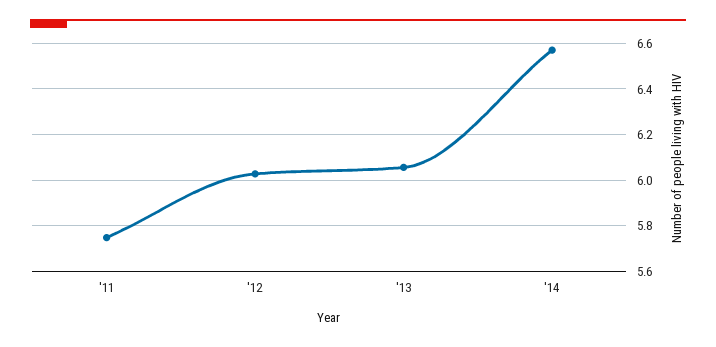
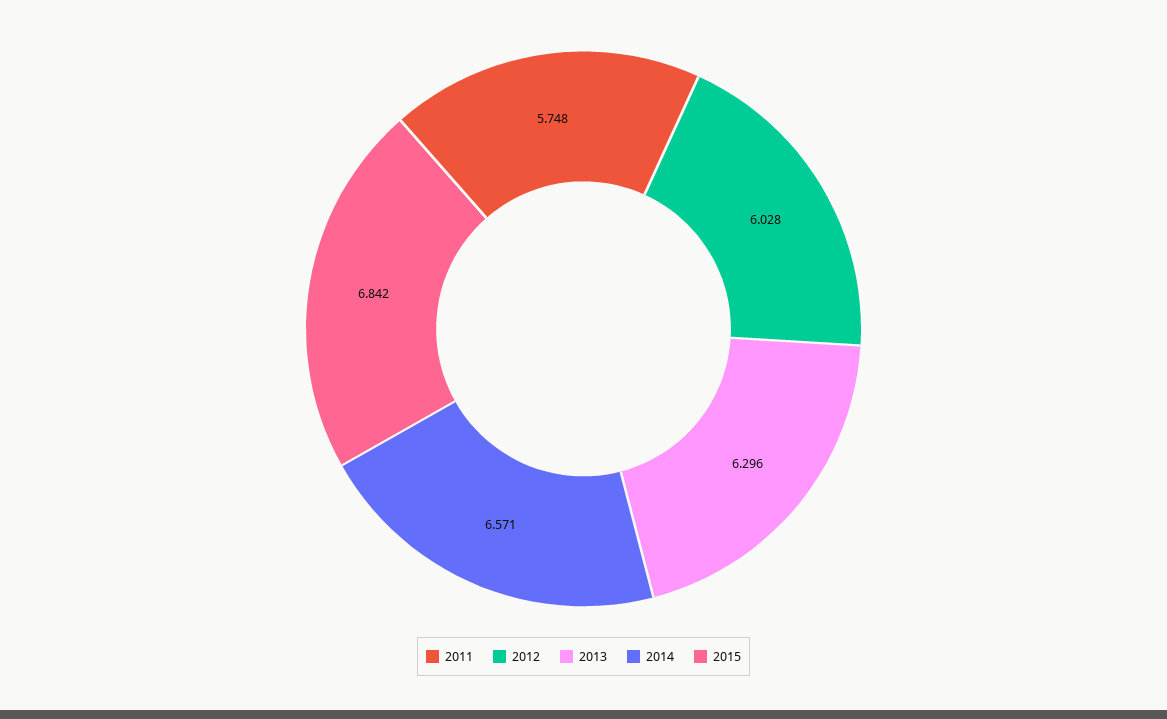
'13: 6.05 -> 6.296
2015: none -> 6.842

